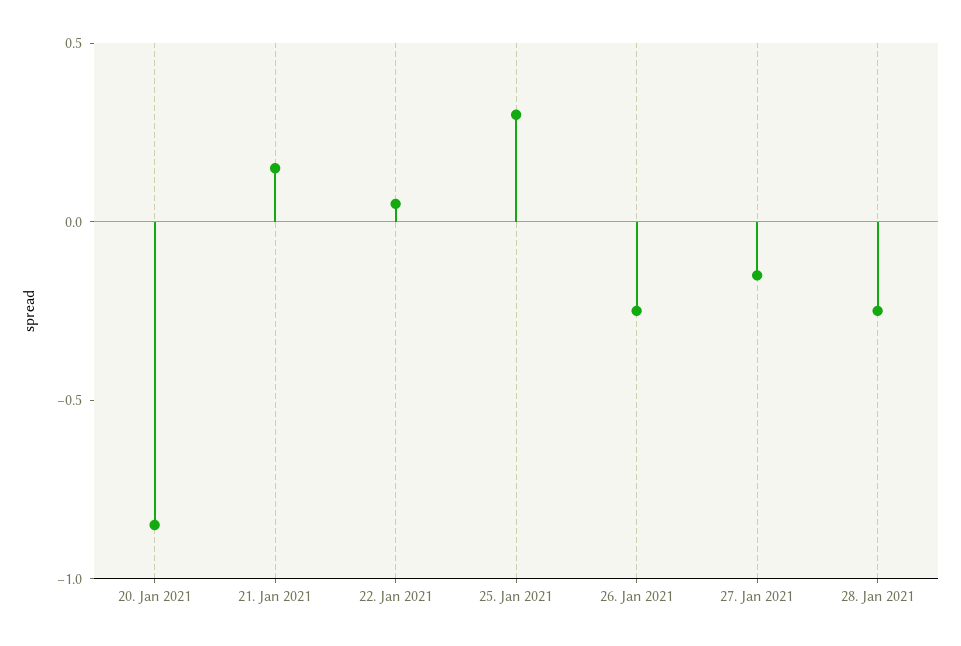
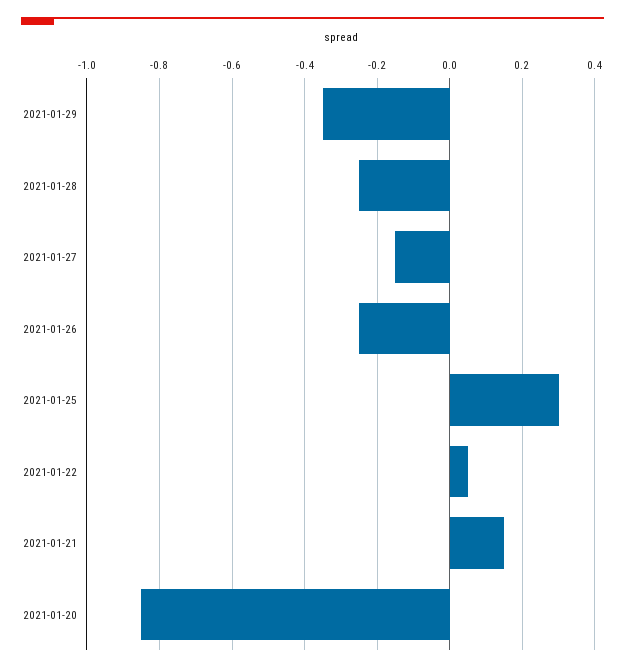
2021-01-29: none -> -0.35

